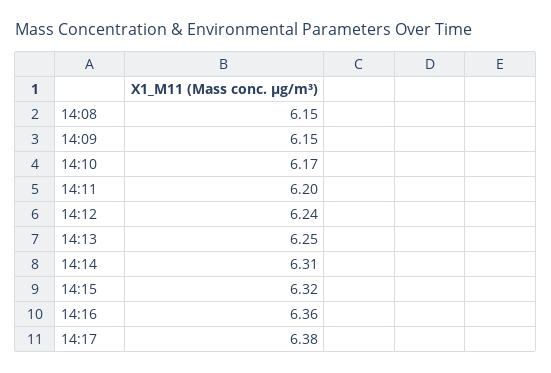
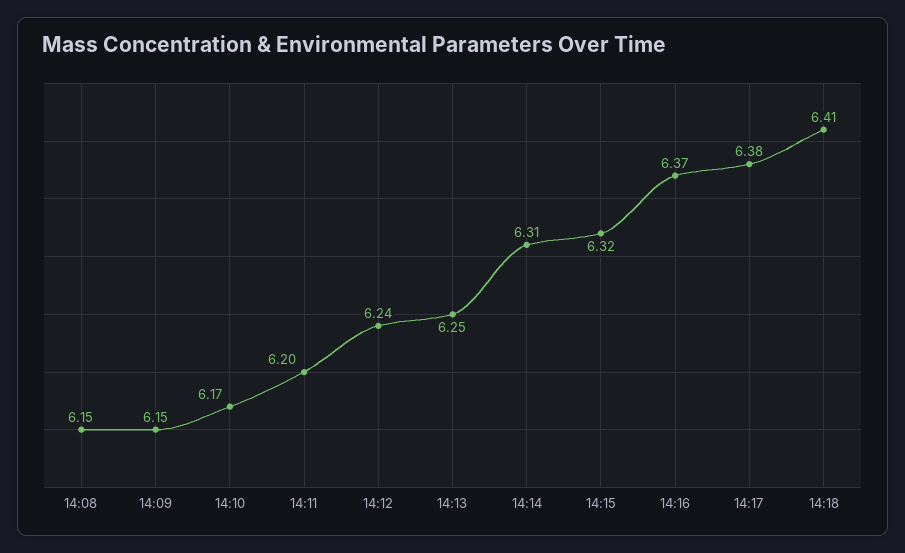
14:16: 6.36 -> 6.37
14:18: none -> 6.41

